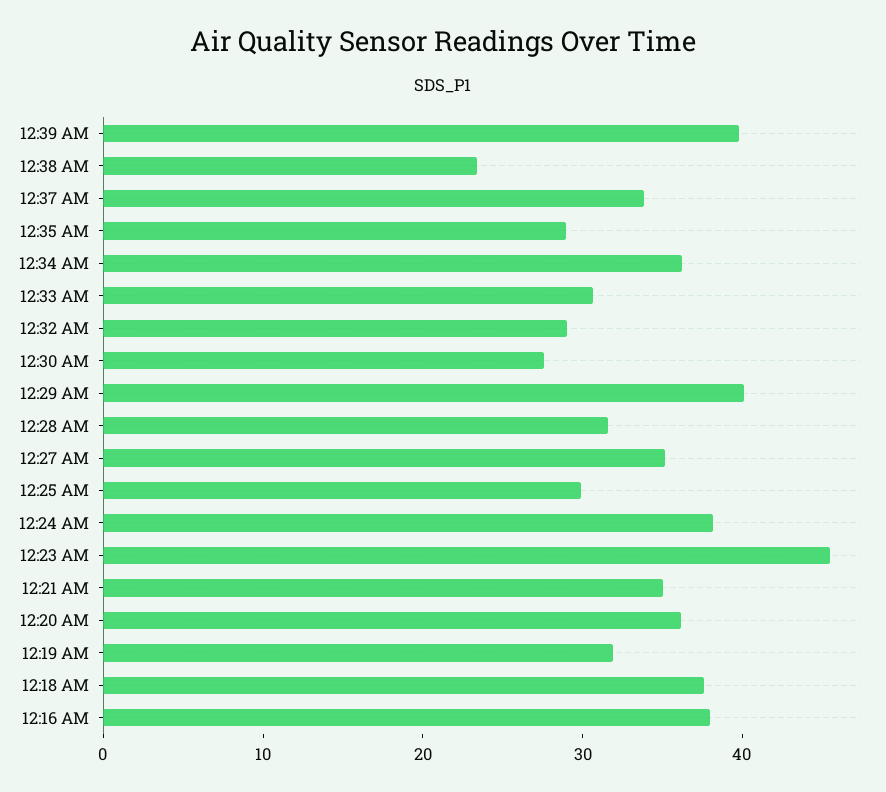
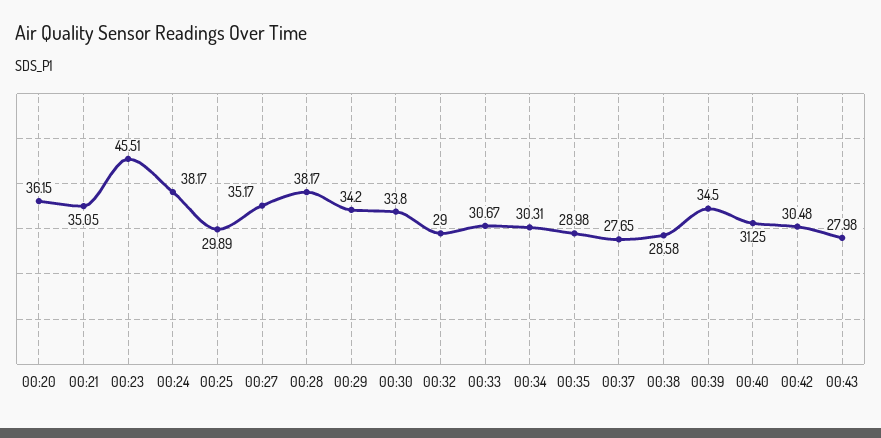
12:39 AM: 40 -> 34.5
12:38 AM: 24 -> 28.58
12:37 AM: 34 -> 27.65
12:34 AM: 36 -> 30.31
12:30 AM: 28 -> 33.8
12:29 AM: 40 -> 34.2
12:28 AM: 32 -> 38.17
12:19 AM: 32 -> none
12:18 AM: 38 -> none
12:16 AM: 38 -> none
00:40: none -> 31.25
00:42: none -> 30.48
00:43: none -> 27.98

